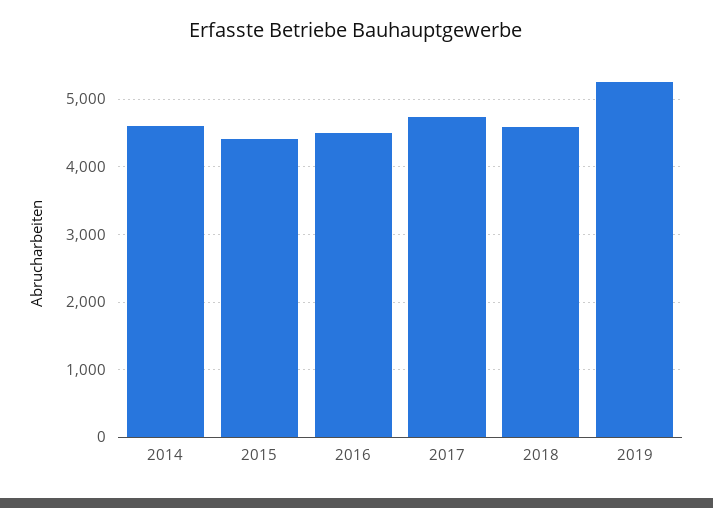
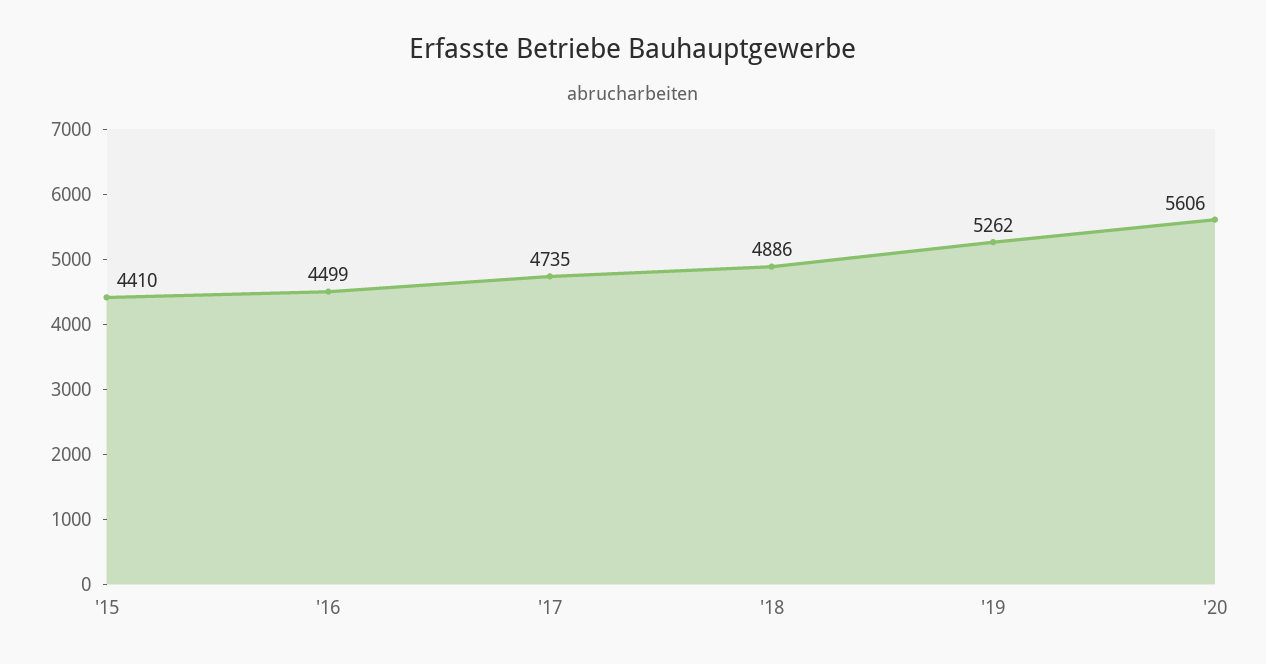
2014: 4600 -> none
2018: 4600 -> 4886
'20: none -> 5606

